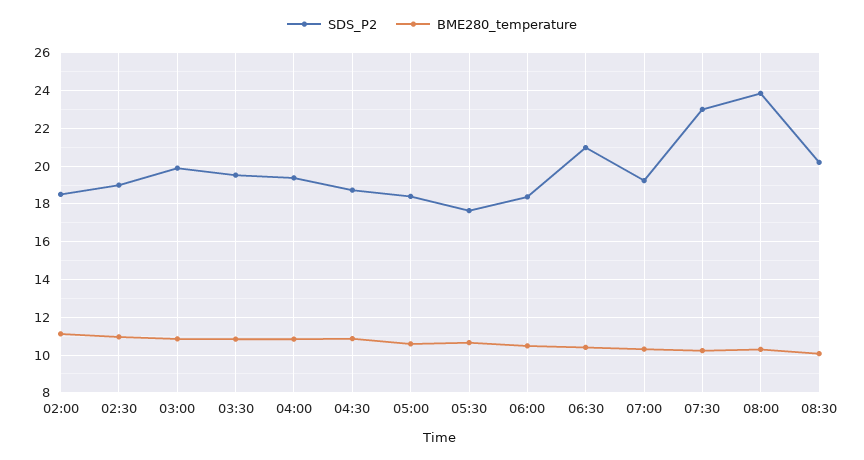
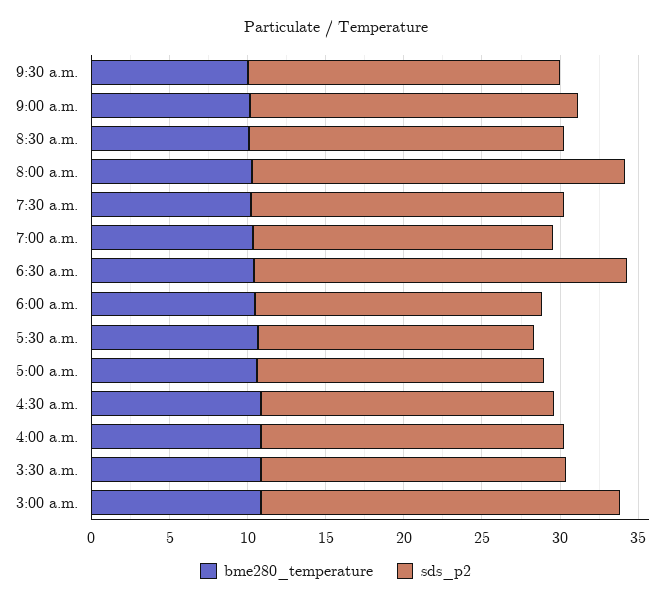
SDS_P2, 02:00: 18.5 -> none
BME280_temperature, 02:00: 11 -> none
SDS_P2, 02:30: 19 -> none
BME280_temperature, 02:30: 11 -> none
SDS_P2, 03:00: 20 -> 23
SDS_P2, 06:30: 21 -> 24
SDS_P2, 07:30: 23 -> 20
BME280_temperature, 9:30 a.m.: none -> 10
SDS_P2, 9:30 a.m.: none -> 20
BME280_temperature, 9:00 a.m.: none -> 10
SDS_P2, 9:00 a.m.: none -> 21

